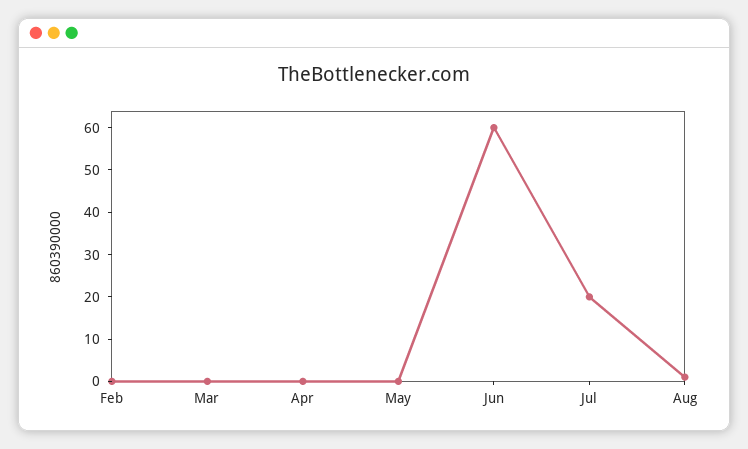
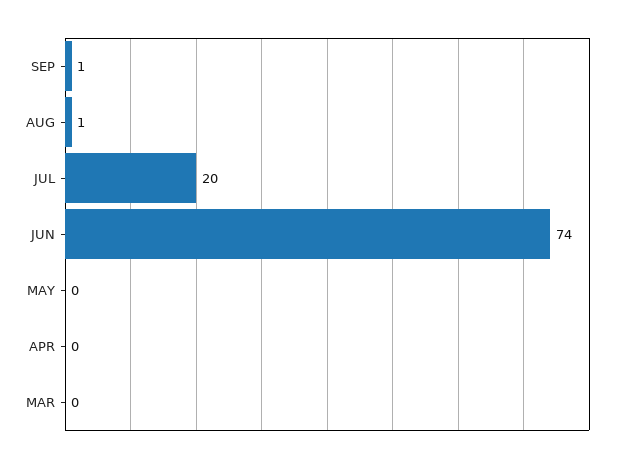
Feb: 0 -> none
Jun: 60 -> 74
SEP: none -> 1

